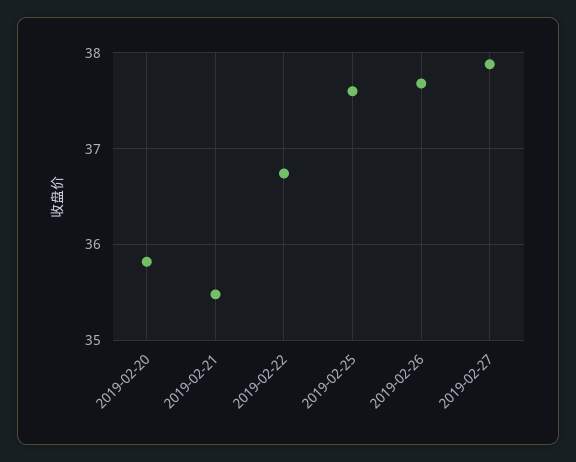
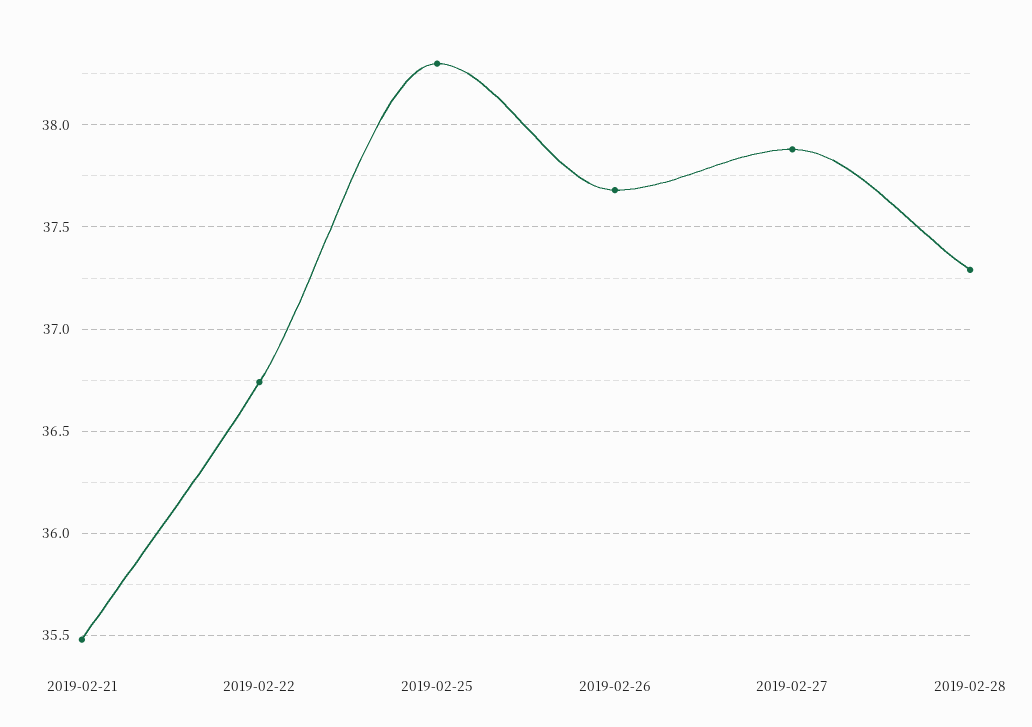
2019-02-20: 35.8 -> none
2019-02-25: 37.6 -> 38.3
2019-02-28: none -> 37.3

